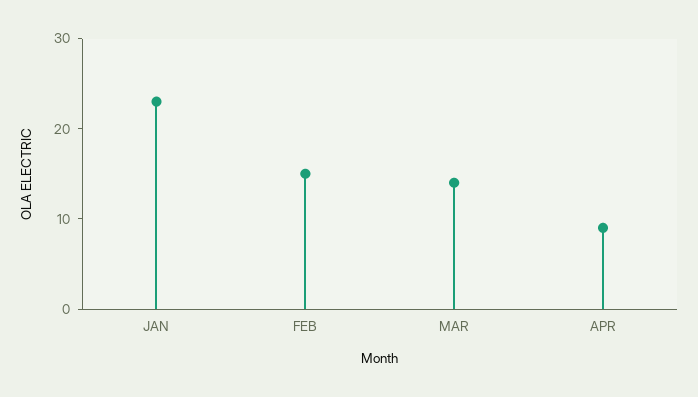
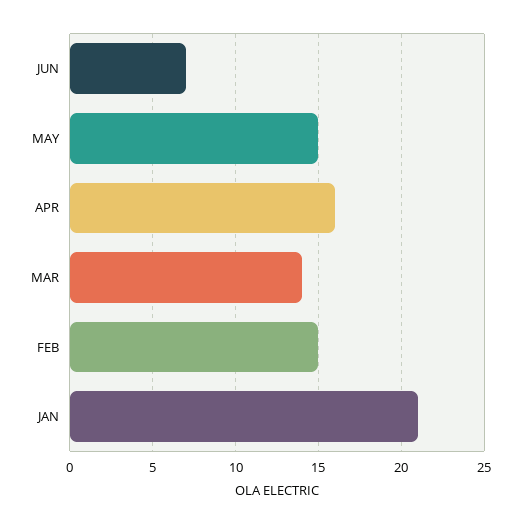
JAN: 23 -> 21
APR: 9 -> 16
JUN: none -> 7
MAY: none -> 15

